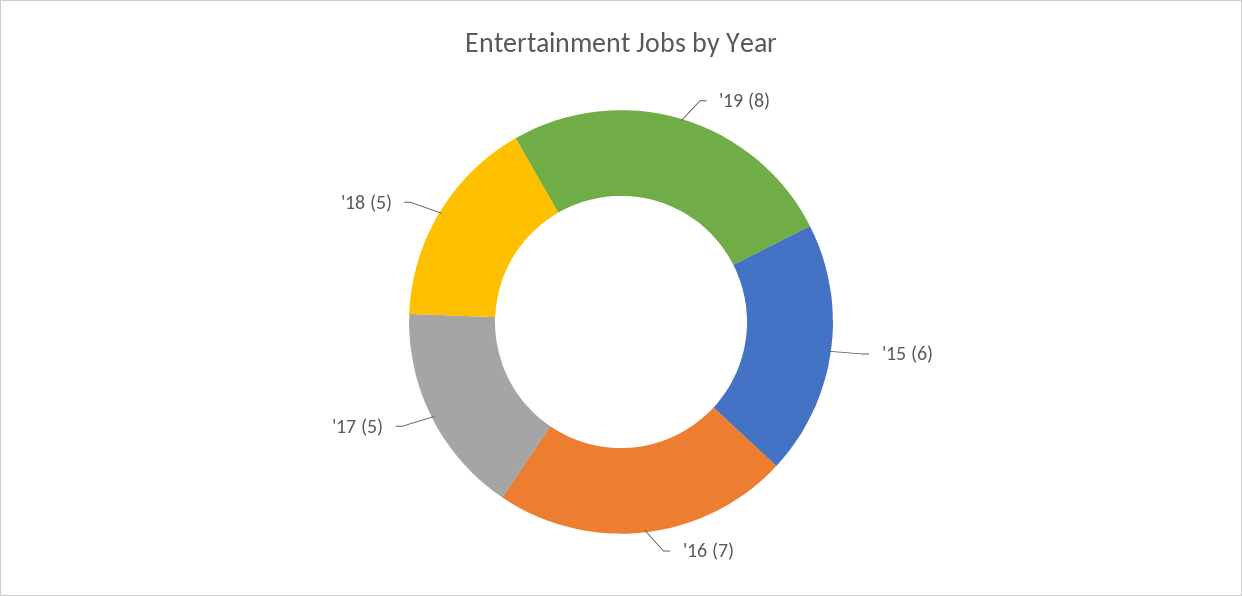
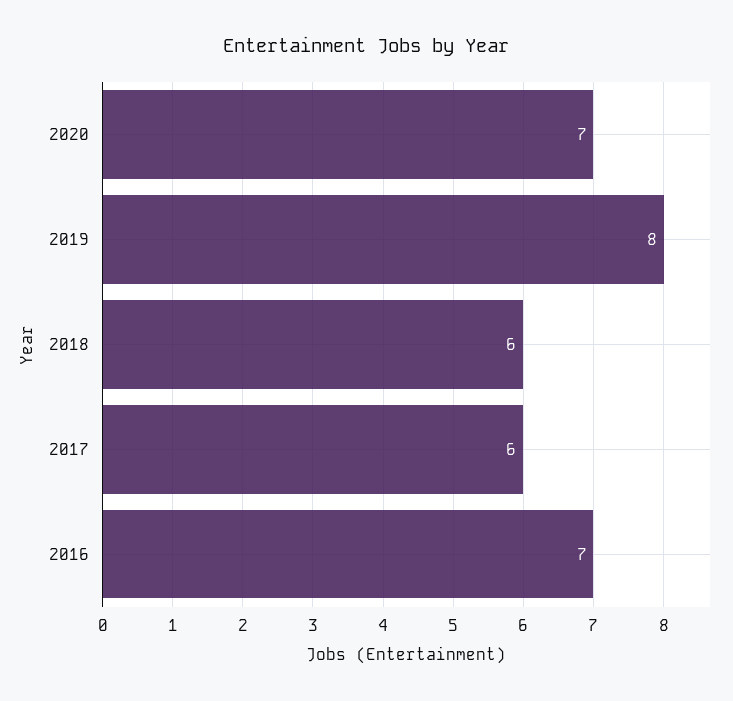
'15: 6 -> none
'17: 5 -> 6
'18: 5 -> 6
2020: none -> 7

